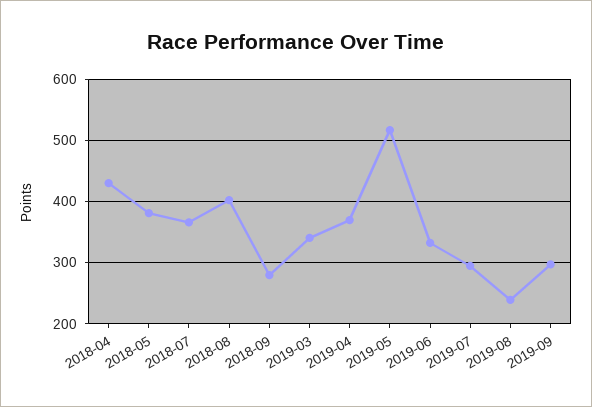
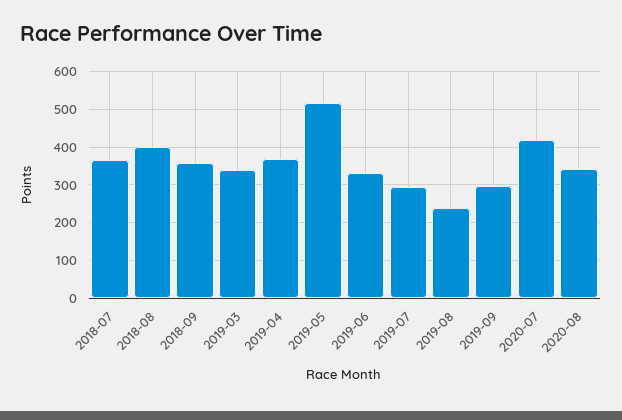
2018-04: 430 -> none
2018-05: 380 -> none
2018-09: 280 -> 360
2020-07: none -> 420
2020-08: none -> 340

